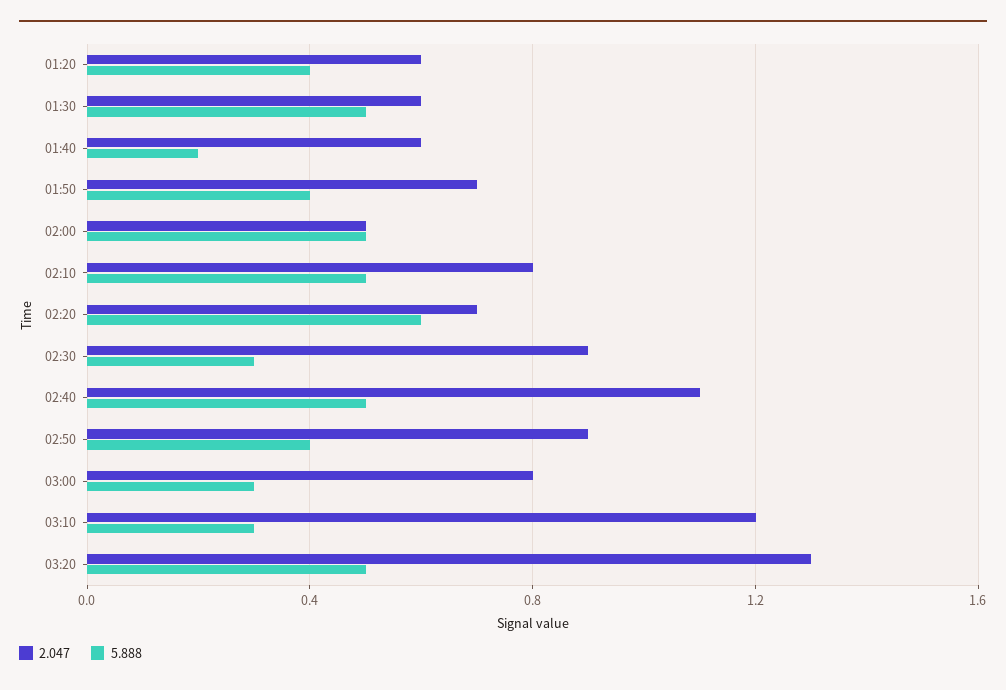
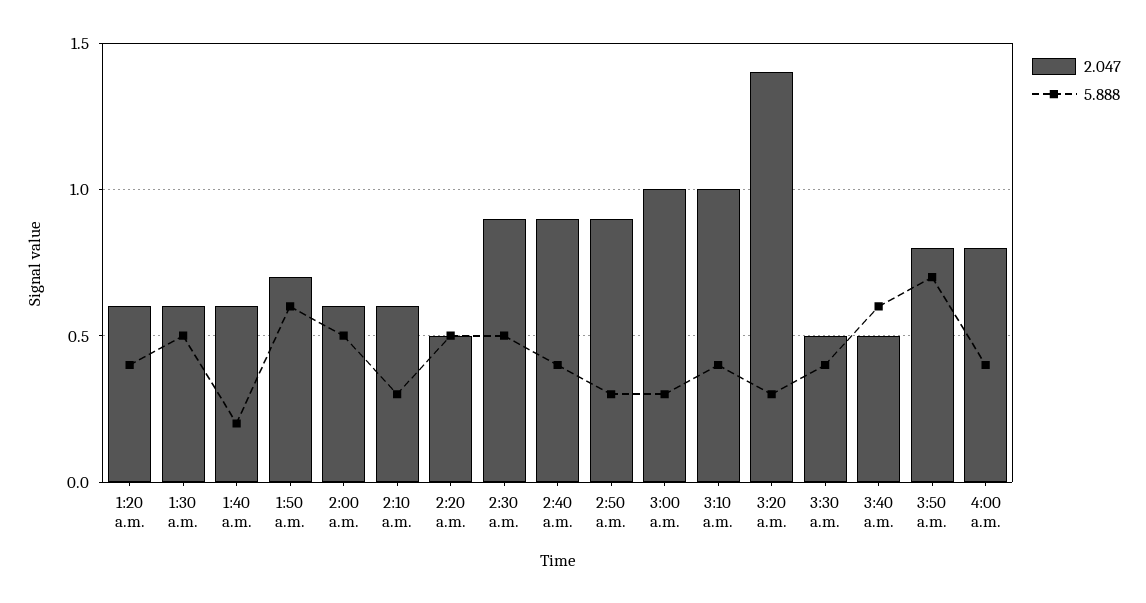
5.888, 01:50: 0.4 -> 0.6
2.047, 02:00: 0.5 -> 0.6
2.047, 02:10: 0.8 -> 0.6
5.888, 02:10: 0.5 -> 0.3
2.047, 02:20: 0.7 -> 0.5
5.888, 02:20: 0.6 -> 0.5
5.888, 02:30: 0.3 -> 0.5
2.047, 02:40: 1.1 -> 0.9
5.888, 02:40: 0.5 -> 0.4
5.888, 02:50: 0.4 -> 0.3
2.047, 03:00: 0.8 -> 1
2.047, 03:10: 1.2 -> 1
5.888, 03:10: 0.3 -> 0.4
2.047, 03:20: 1.3 -> 1.4
5.888, 03:20: 0.5 -> 0.3
2.047, 3:30 a.m.: none -> 0.5
5.888, 3:30 a.m.: none -> 0.4
2.047, 3:40 a.m.: none -> 0.5
5.888, 3:40 a.m.: none -> 0.6
2.047, 3:50 a.m.: none -> 0.8
5.888, 3:50 a.m.: none -> 0.7
2.047, 4:00 a.m.: none -> 0.8
5.888, 4:00 a.m.: none -> 0.4

